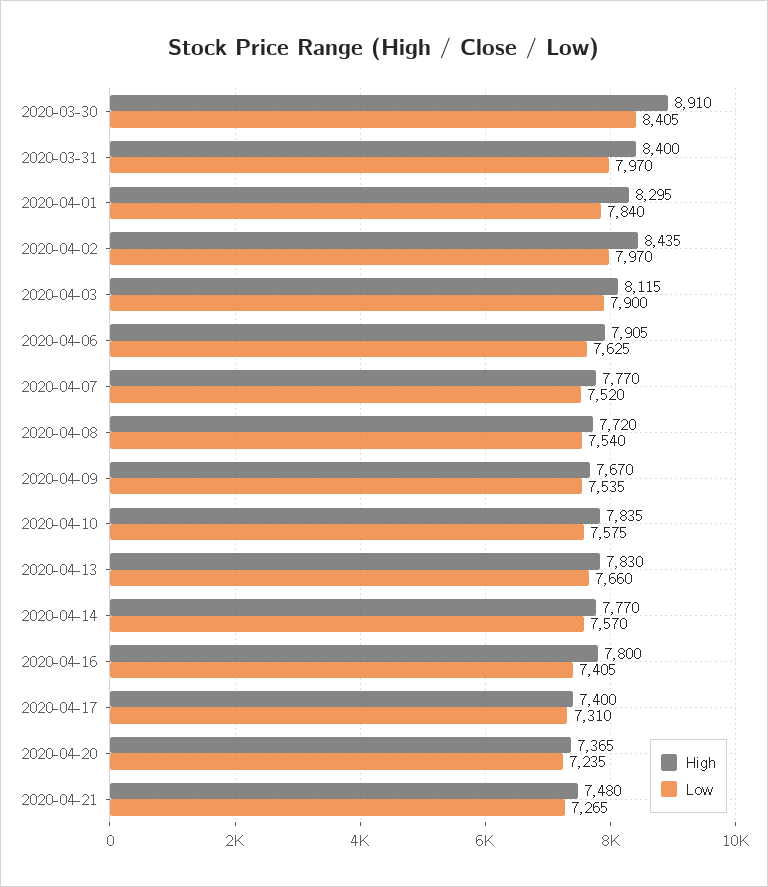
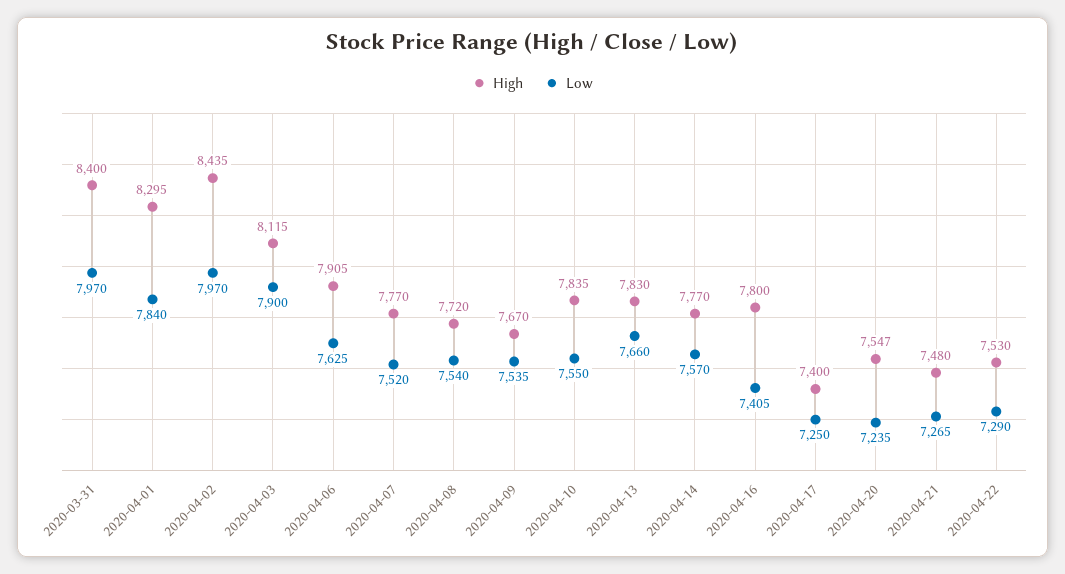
High, 2020-03-30: 8910 -> none
Low, 2020-03-30: 8405 -> none
Low, 2020-04-10: 7575 -> 7550
Low, 2020-04-17: 7310 -> 7250
High, 2020-04-20: 7365 -> 7547
High, 2020-04-22: none -> 7530
Low, 2020-04-22: none -> 7290

